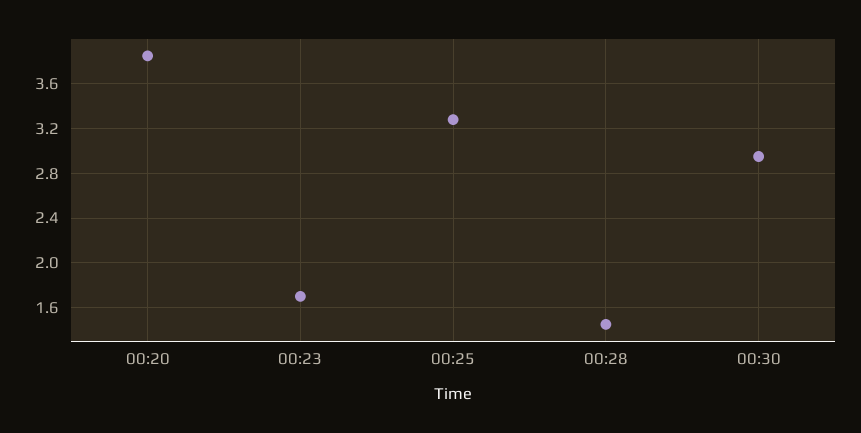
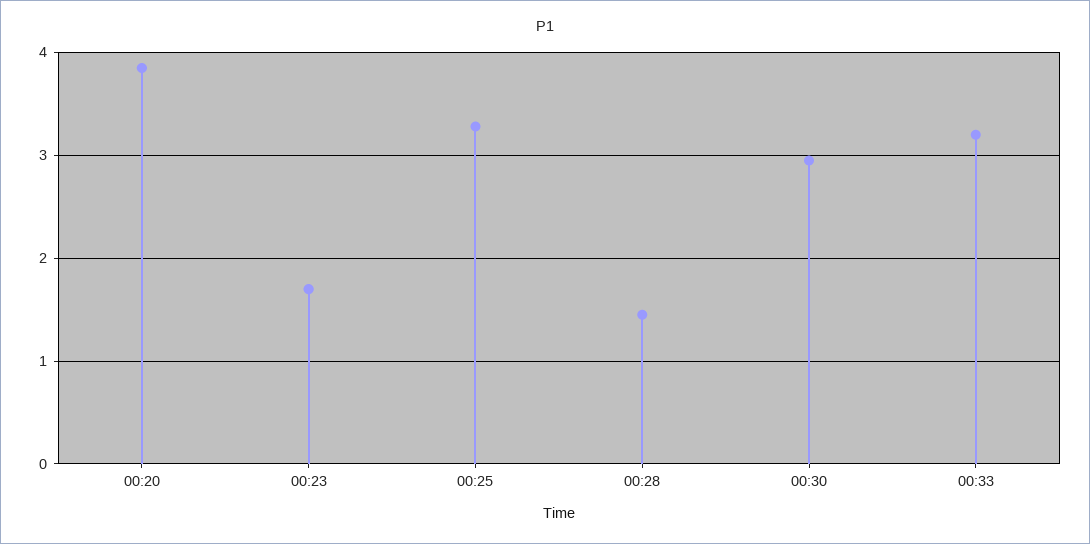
00:33: none -> 3.2

